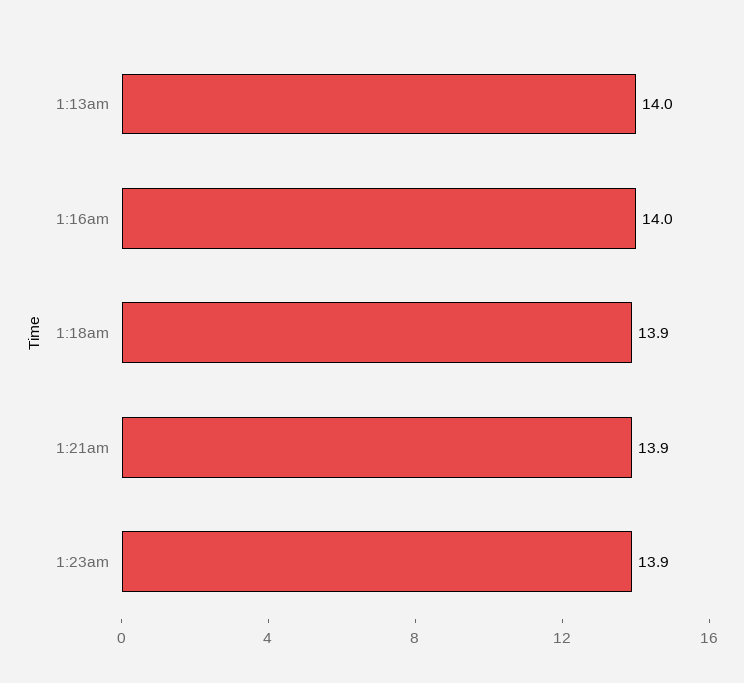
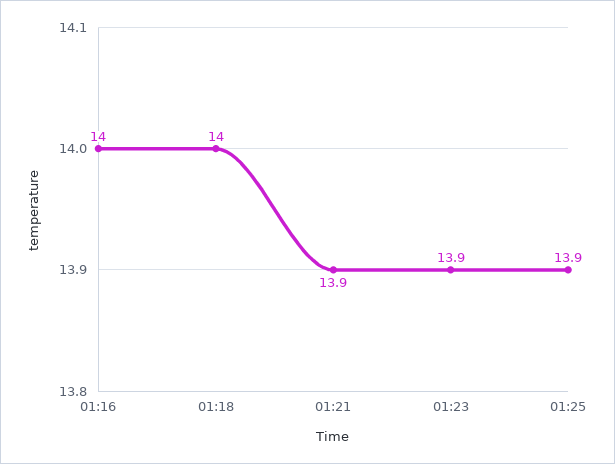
1:13am: 14 -> none
1:18am: 13.9 -> 14
01:25: none -> 13.9

